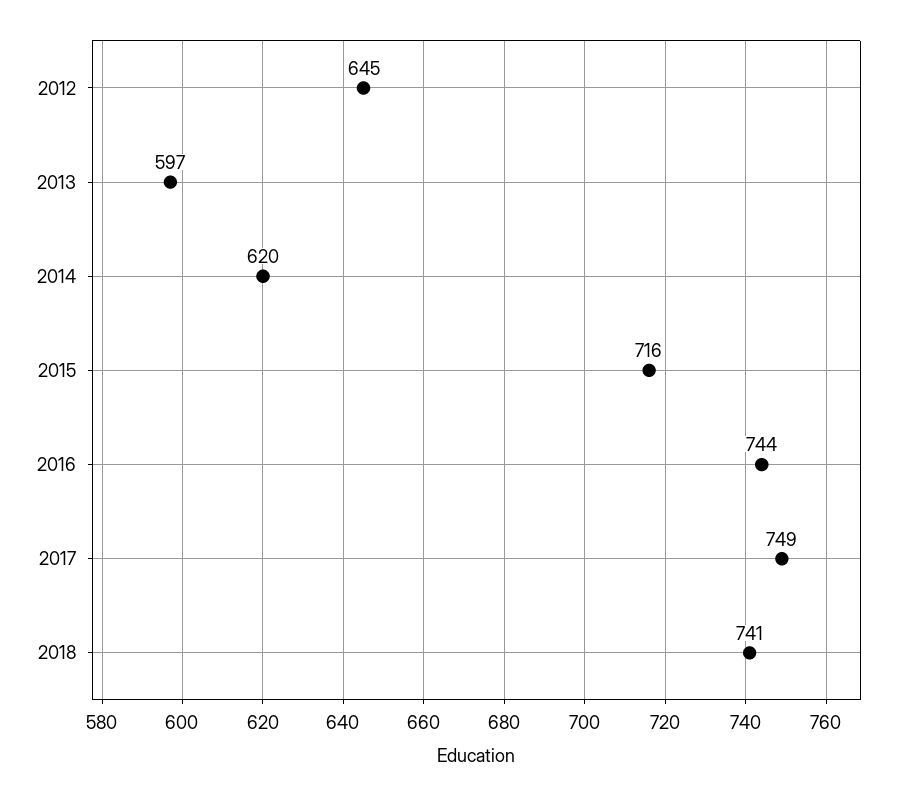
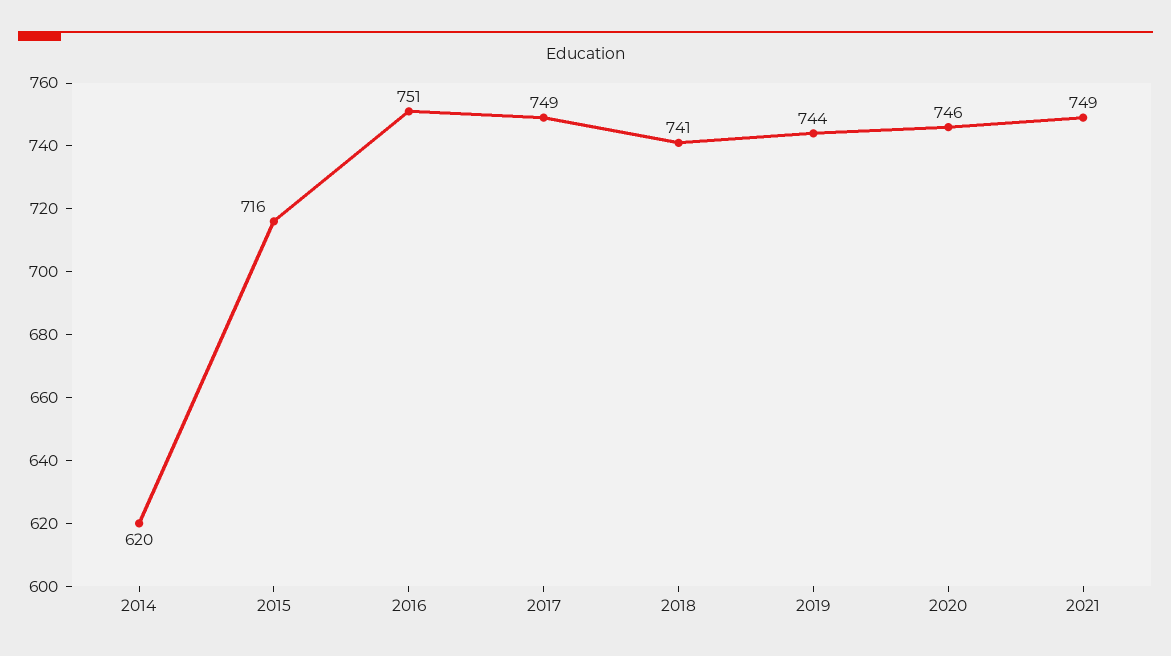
2012: 645 -> none
2013: 597 -> none
2016: 744 -> 751
2019: none -> 744
2020: none -> 746
2021: none -> 749

